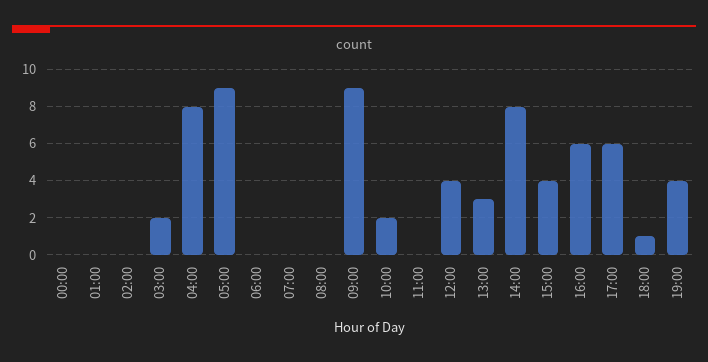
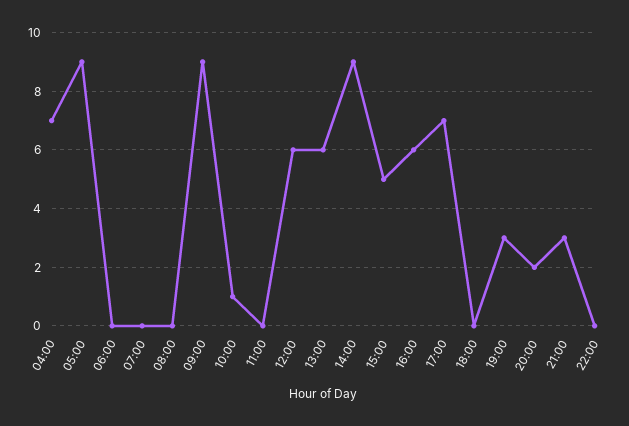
00:00: 0 -> none
01:00: 0 -> none
02:00: 0 -> none
03:00: 2 -> none
04:00: 8 -> 7
10:00: 2 -> 1
12:00: 4 -> 6
13:00: 3 -> 6
14:00: 8 -> 9
15:00: 4 -> 5
17:00: 6 -> 7
18:00: 1 -> 0
19:00: 4 -> 3
20:00: none -> 2
21:00: none -> 3
22:00: none -> 0

